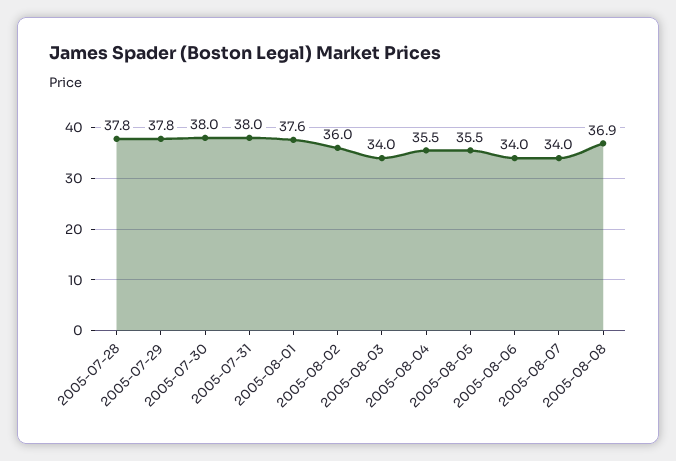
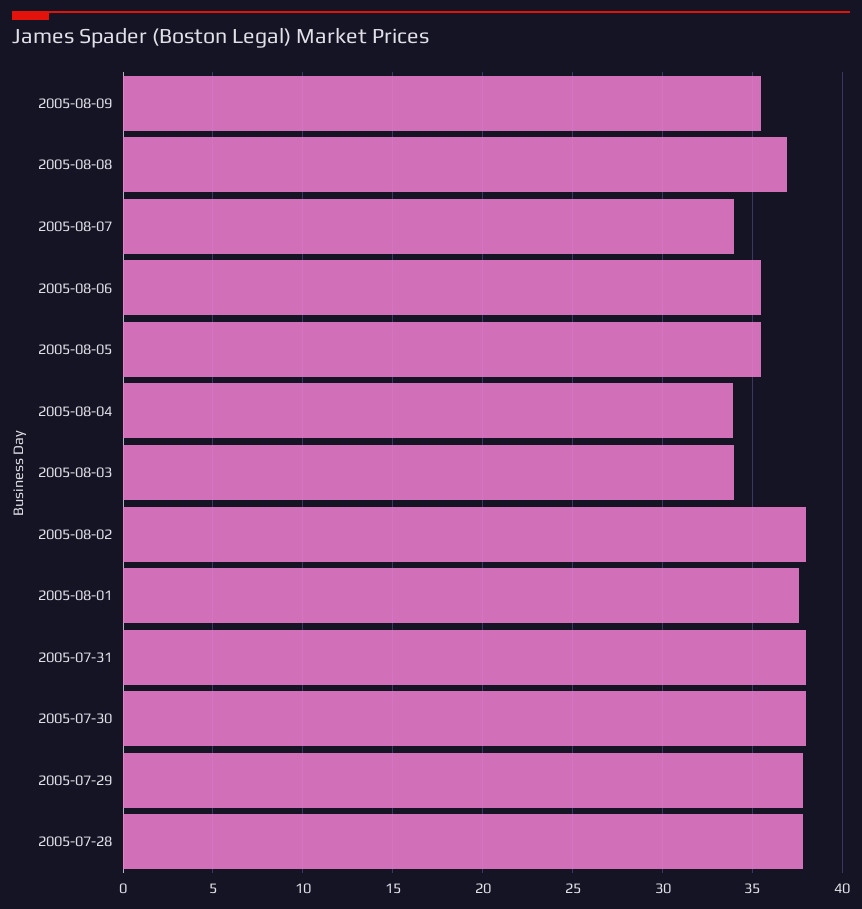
2005-08-02: 36 -> 38
2005-08-04: 35.5 -> 34
2005-08-06: 34 -> 35.5
2005-08-09: none -> 35.5

